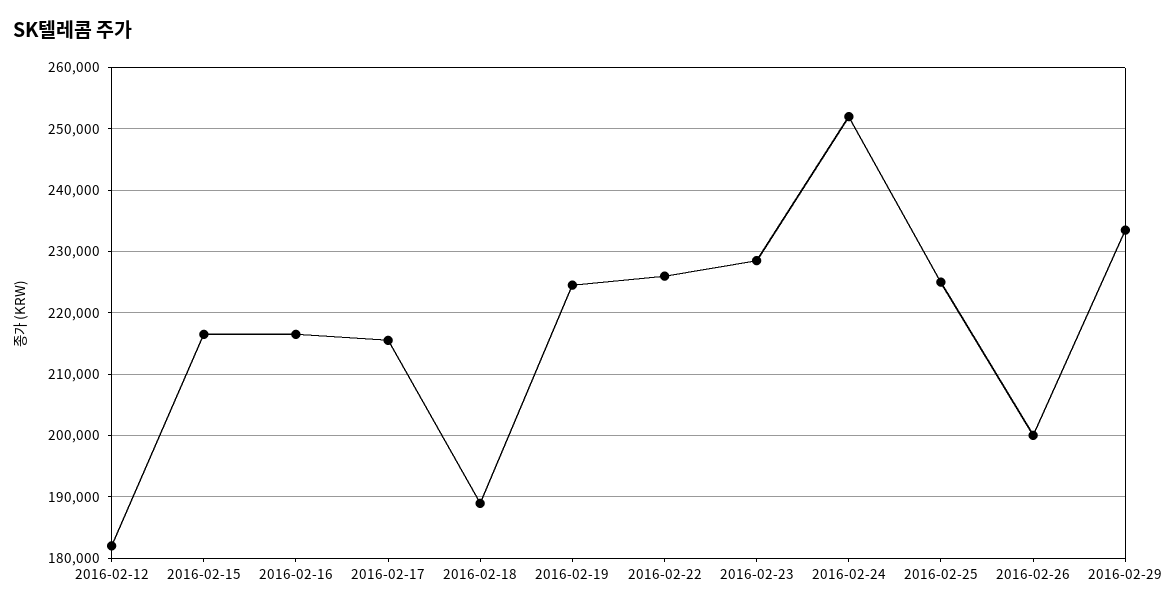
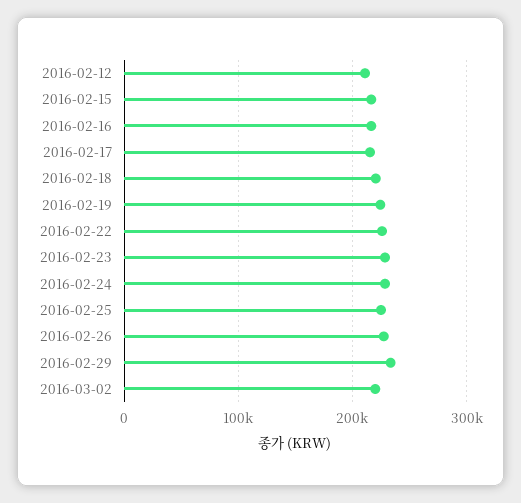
2016-02-12: 182000 -> 210000
2016-02-18: 189000 -> 220000
2016-02-24: 252000 -> 230000
2016-02-26: 200000 -> 230000
2016-03-02: none -> 220000

